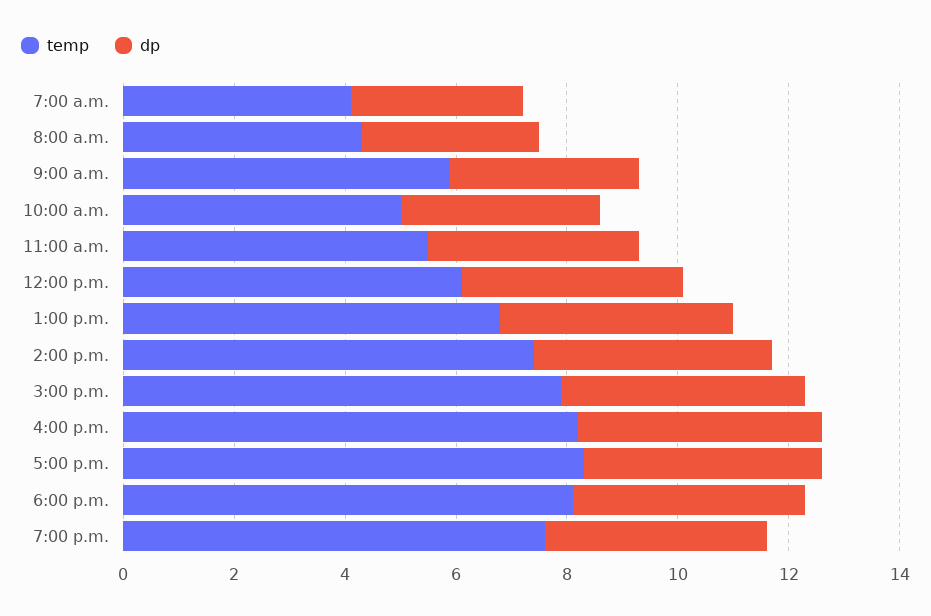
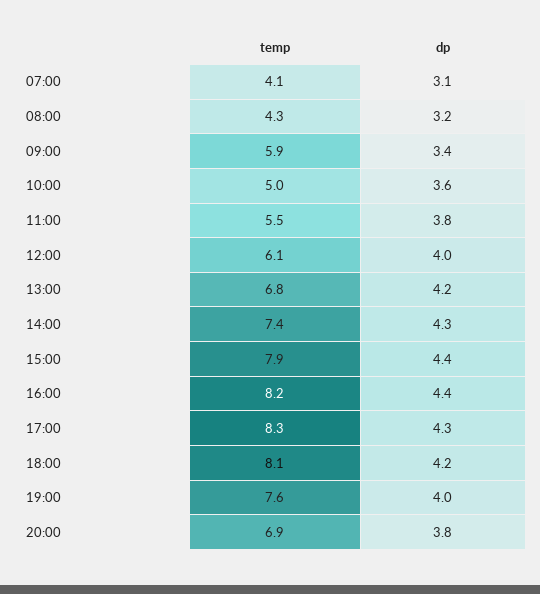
temp, 20:00: none -> 6.9
dp, 20:00: none -> 3.8

